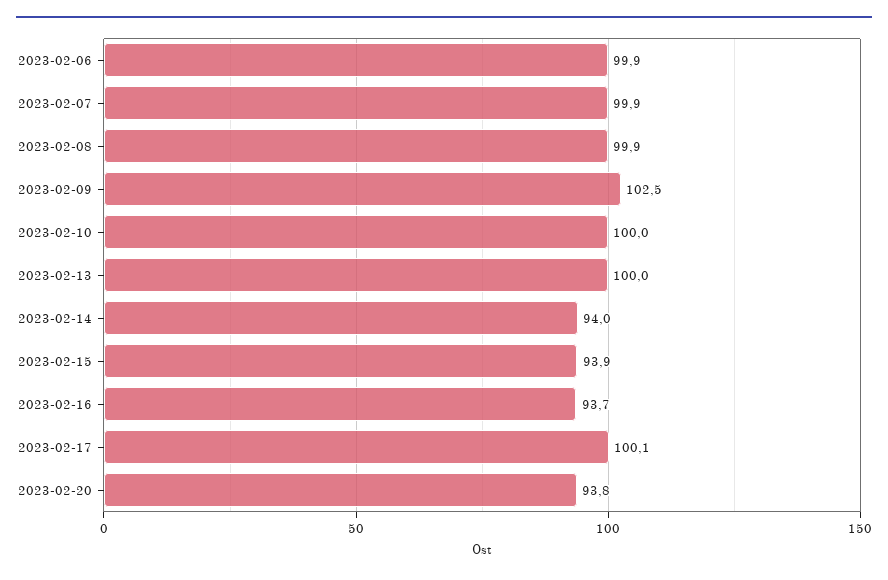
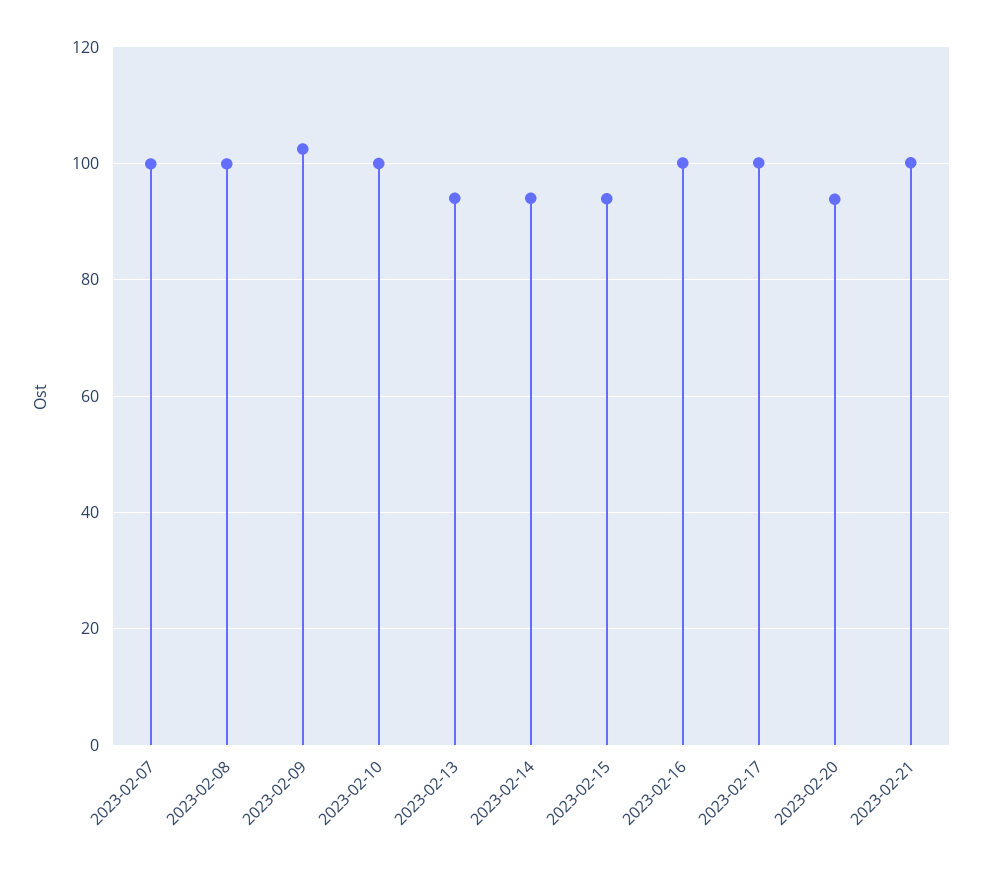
2023-02-06: 99.9 -> none
2023-02-13: 100 -> 94
2023-02-16: 93.7 -> 100
2023-02-21: none -> 100

